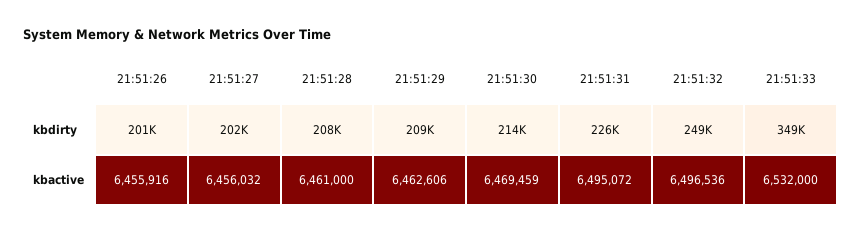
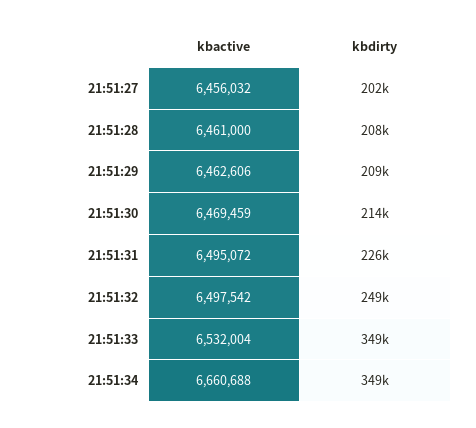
21:51:26, kbdirty: 201000 -> none
21:51:26, kbactive: 6455916 -> none
21:51:32, kbactive: 6496536 -> 6497542
21:51:33, kbactive: 6532000 -> 6532004
21:51:34, kbactive: none -> 6660688
21:51:34, kbdirty: none -> 349000

